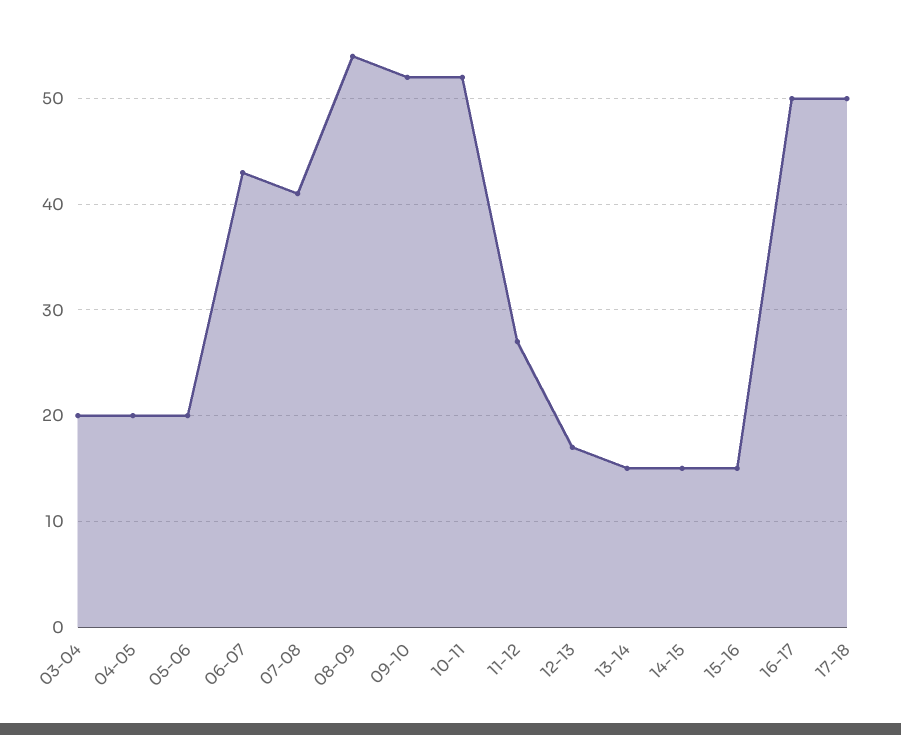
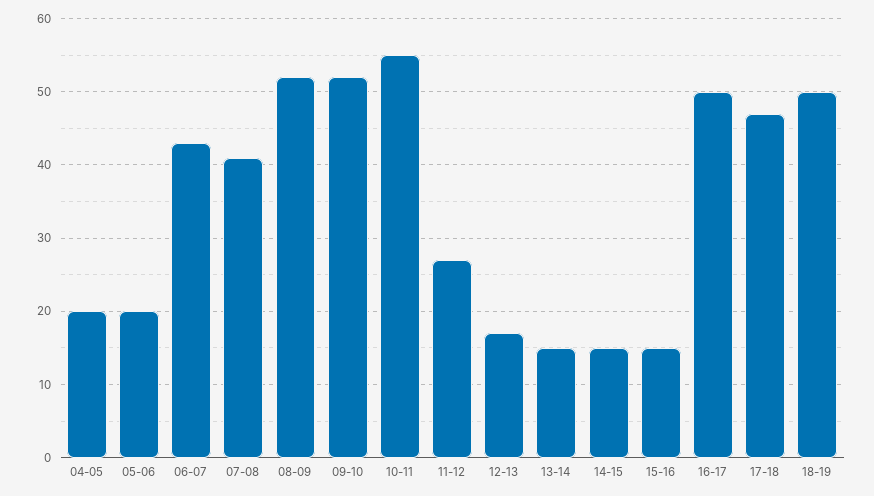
03-04: 20 -> none
08-09: 54 -> 52
10-11: 52 -> 55
17-18: 50 -> 47
18-19: none -> 50

